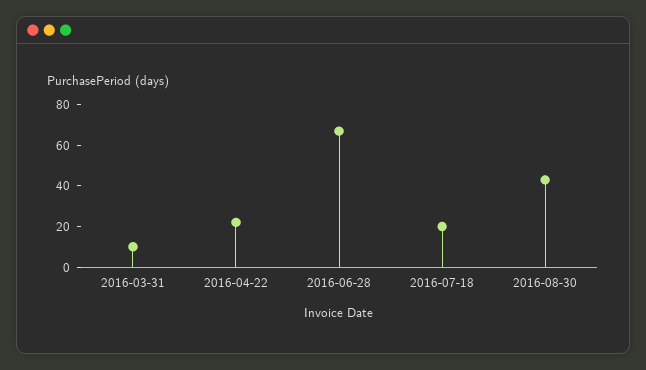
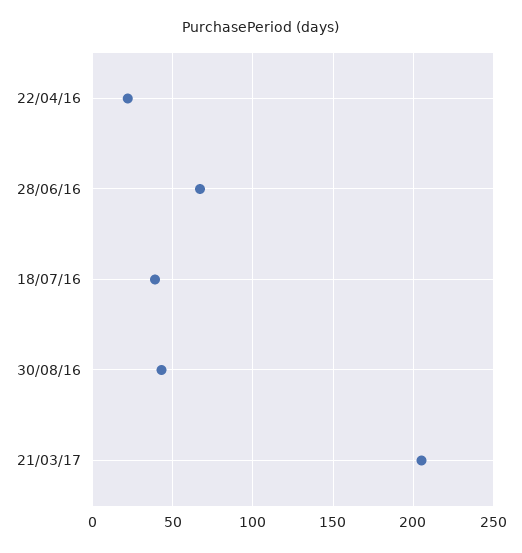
2016-03-31: 10 -> none
2016-07-18: 20 -> 40
21/03/17: none -> 205

